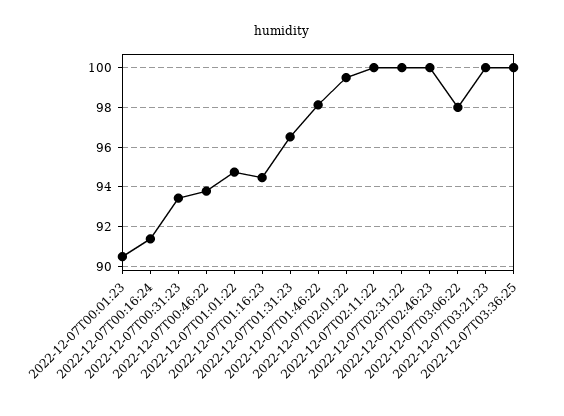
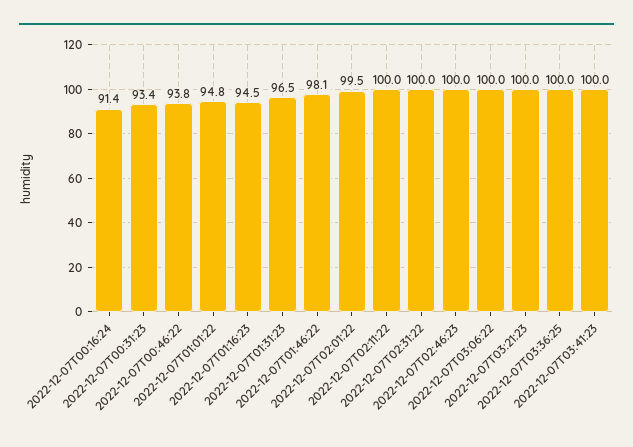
2022-12-07T00:01:23: 90.5 -> none
2022-12-07T03:06:22: 98 -> 100
2022-12-07T03:41:23: none -> 100

